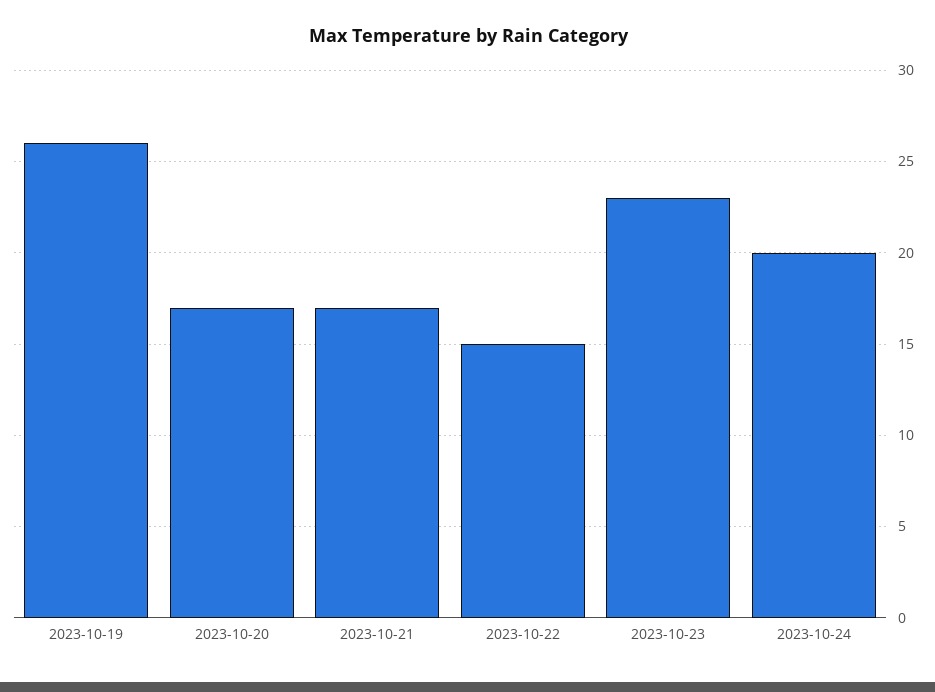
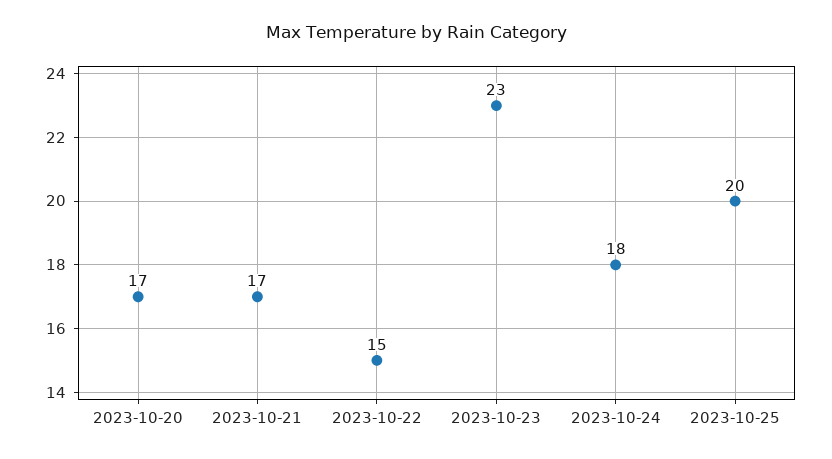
2023-10-19: 26 -> none
2023-10-24: 20 -> 18
2023-10-25: none -> 20

